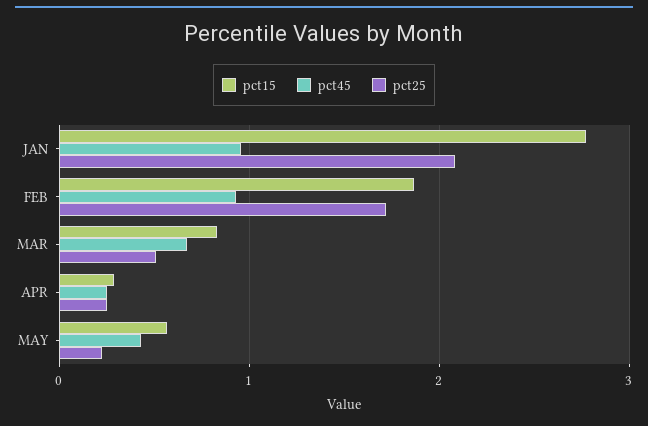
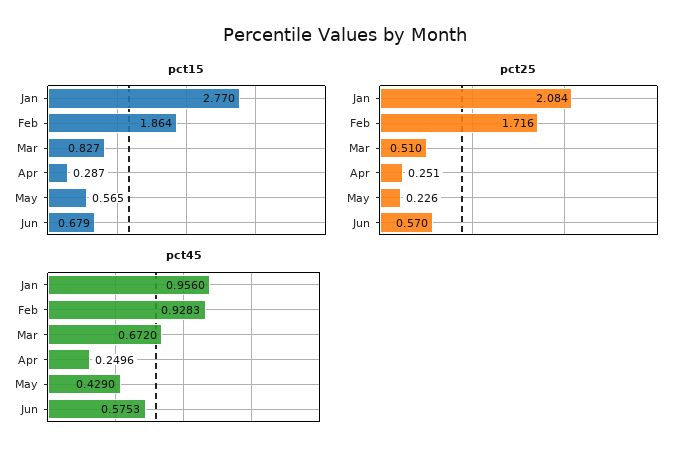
pct15, Jun: none -> 0.679
pct25, Jun: none -> 0.57
pct45, Jun: none -> 0.5753

